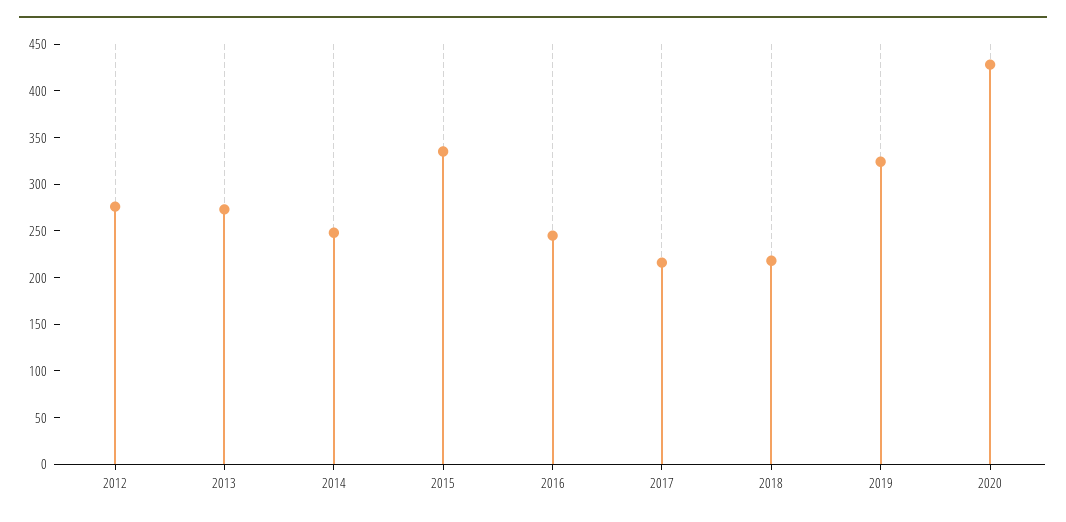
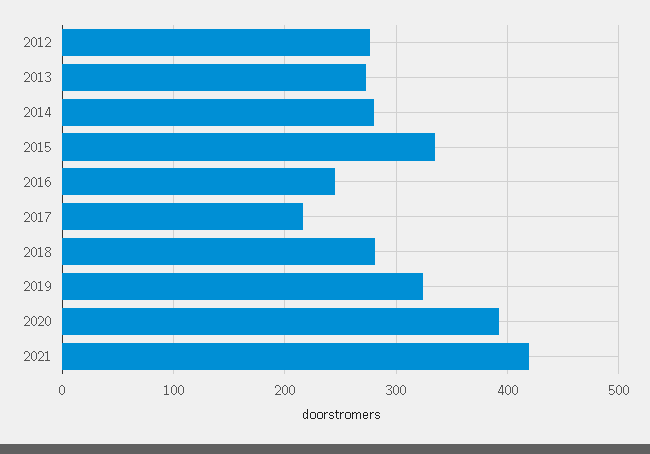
2014: 250 -> 280
2018: 220 -> 280
2020: 430 -> 390
2021: none -> 420

